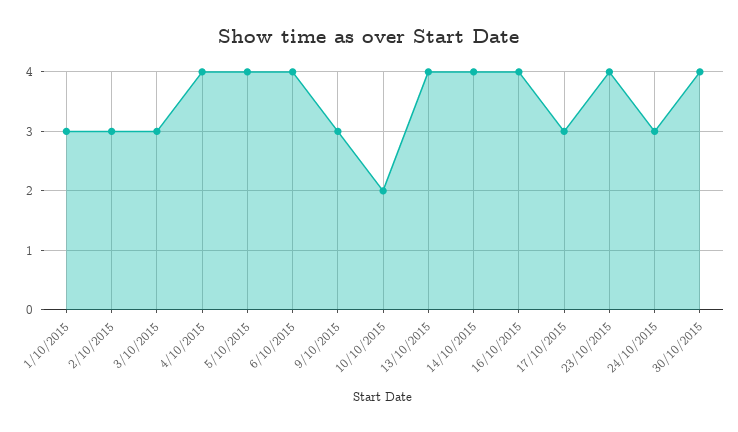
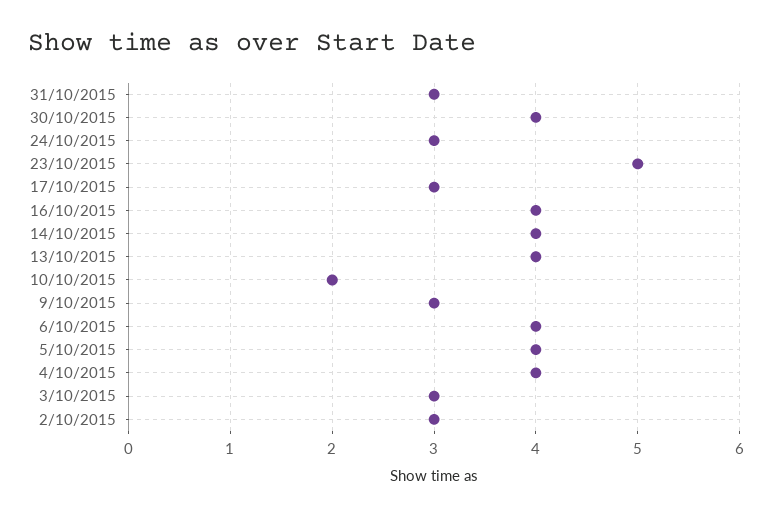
1/10/2015: 3 -> none
23/10/2015: 4 -> 5
31/10/2015: none -> 3

